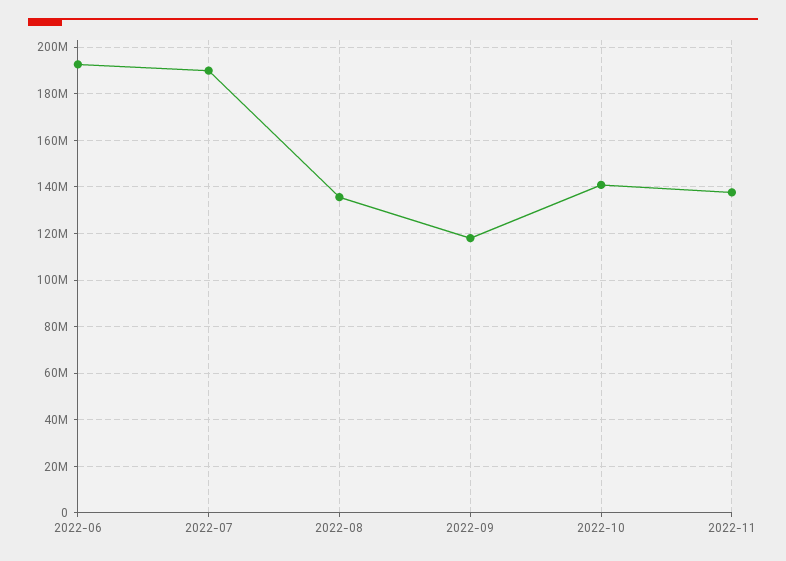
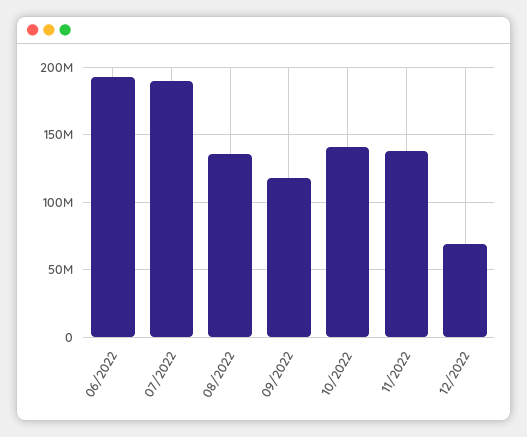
12/2022: none -> 70000000

